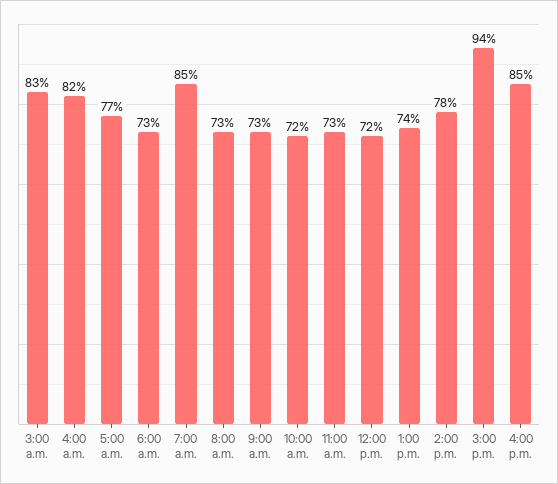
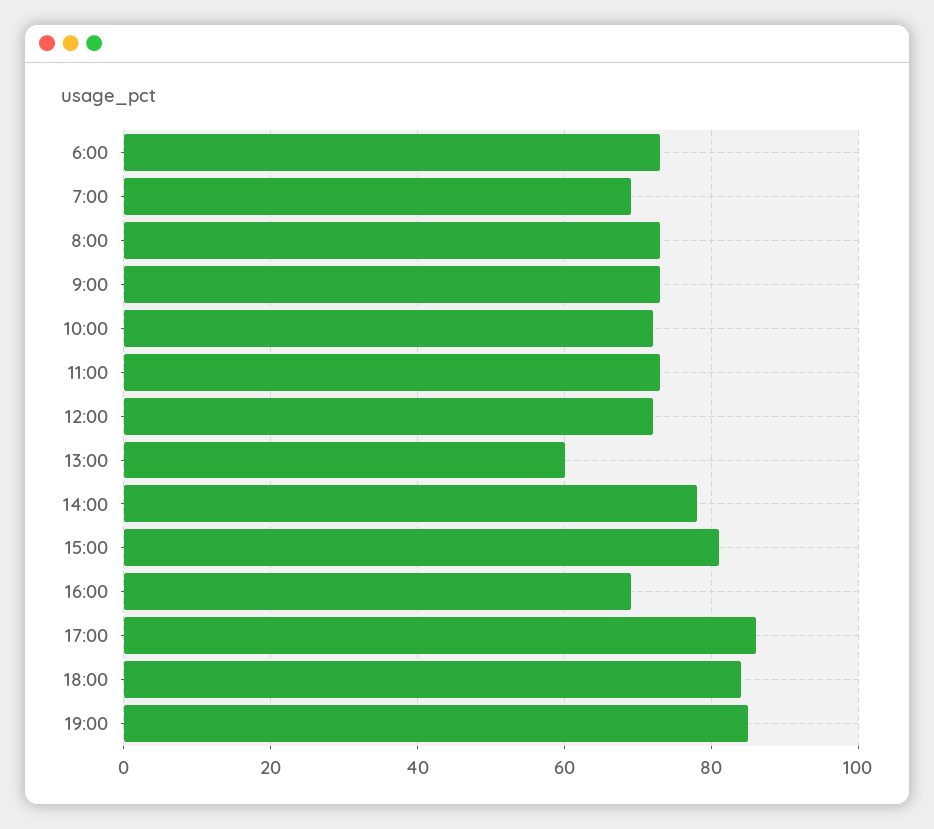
3:00 a.m.: 83 -> none
4:00 a.m.: 82 -> none
5:00 a.m.: 77 -> none
7:00 a.m.: 85 -> 70
1:00 p.m.: 74 -> 60
3:00 p.m.: 94 -> 80
4:00 p.m.: 85 -> 70
17:00: none -> 85
18:00: none -> 85
19:00: none -> 85

